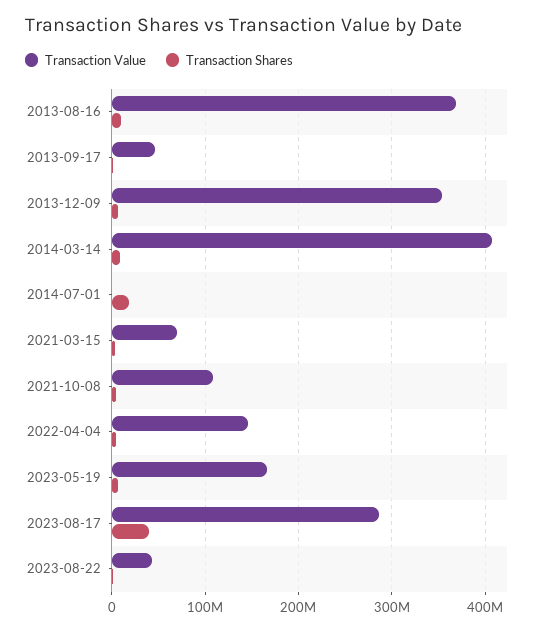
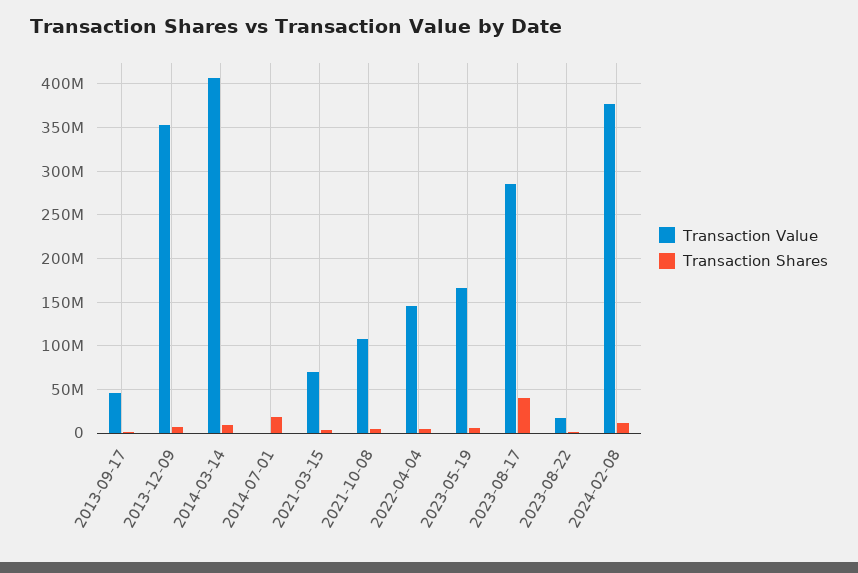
Transaction Value, 2013-08-16: 370000000 -> none
Transaction Shares, 2013-08-16: 10000000 -> none
Transaction Value, 2023-08-22: 40000000 -> 20000000
Transaction Value, 2024-02-08: none -> 380000000
Transaction Shares, 2024-02-08: none -> 10000000

